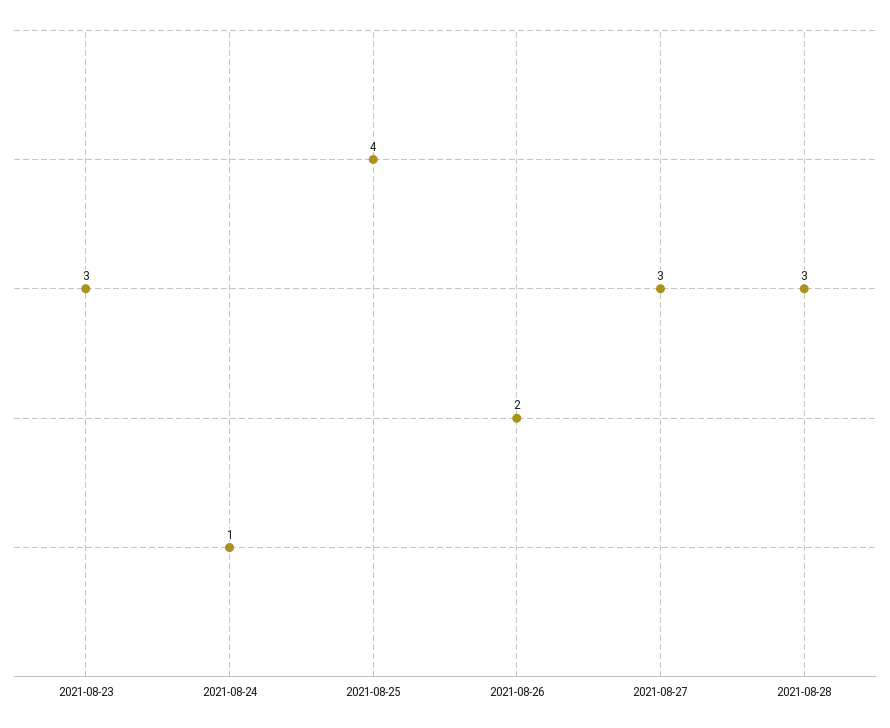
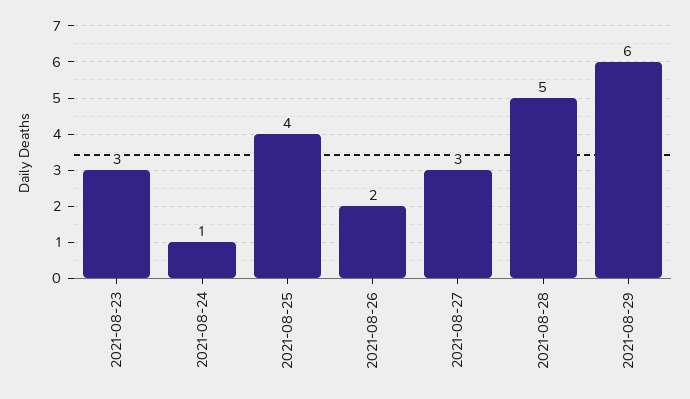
2021-08-28: 3 -> 5
2021-08-29: none -> 6

